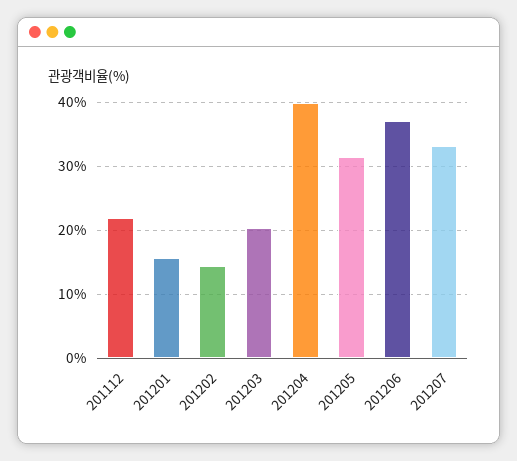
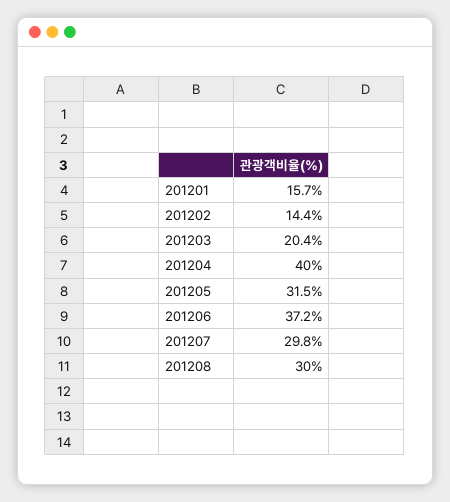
201112: 22 -> none
201207: 33 -> 29.8
201208: none -> 30

